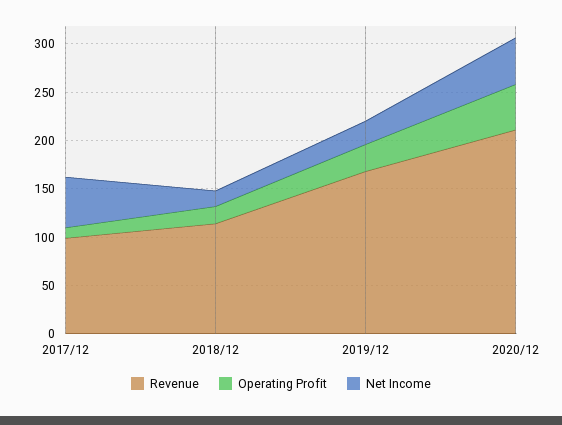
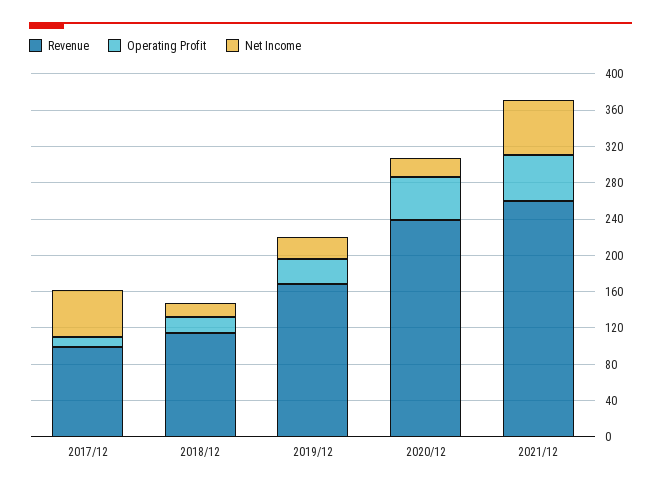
Revenue, 2020/12: 210 -> 240
Net Income, 2020/12: 50 -> 20
Revenue, 2021/12: none -> 260
Operating Profit, 2021/12: none -> 50
Net Income, 2021/12: none -> 60

